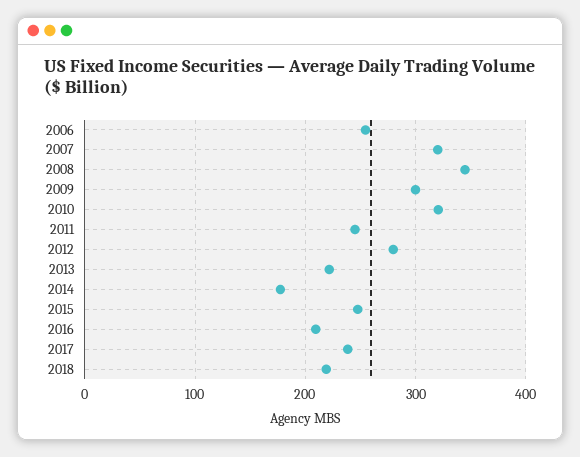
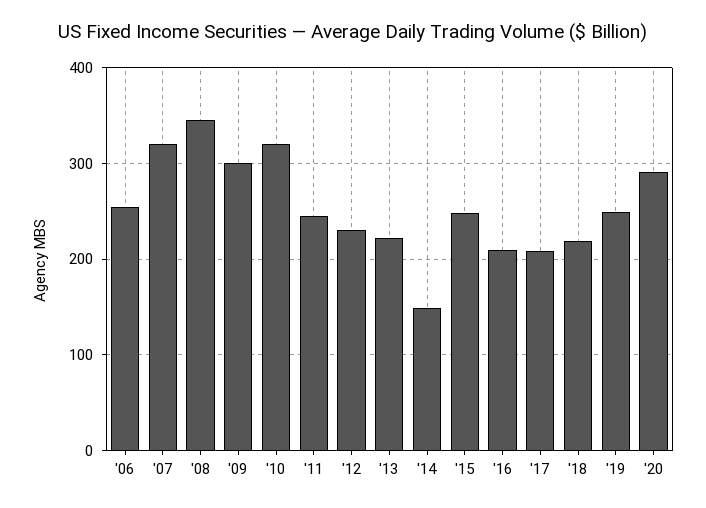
2012: 280 -> 230
2014: 180 -> 150
2017: 240 -> 210
'19: none -> 250
'20: none -> 290

